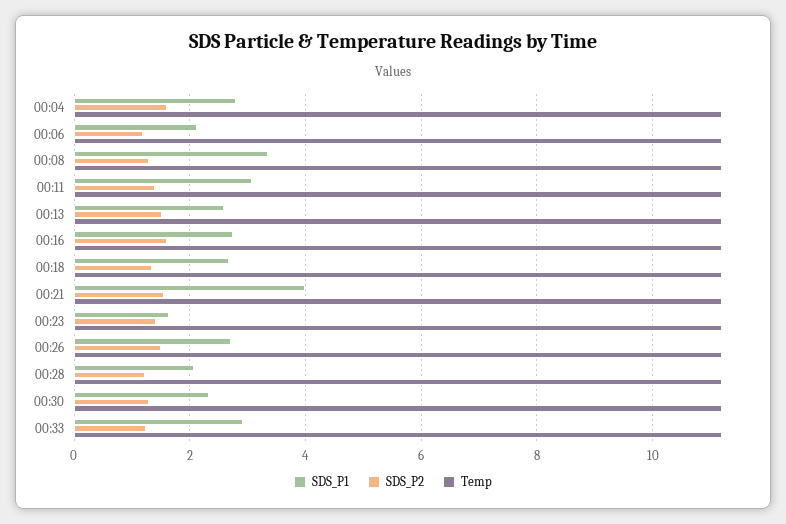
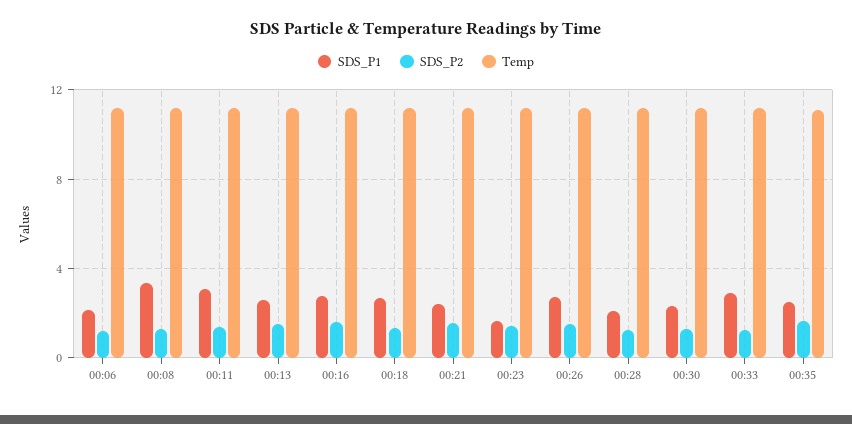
SDS_P1, 00:04: 2.8 -> none
SDS_P2, 00:04: 1.6 -> none
Temp, 00:04: 11.2 -> none
SDS_P1, 00:21: 4 -> 2.5
SDS_P1, 00:35: none -> 2.5
SDS_P2, 00:35: none -> 1.5
Temp, 00:35: none -> 11

